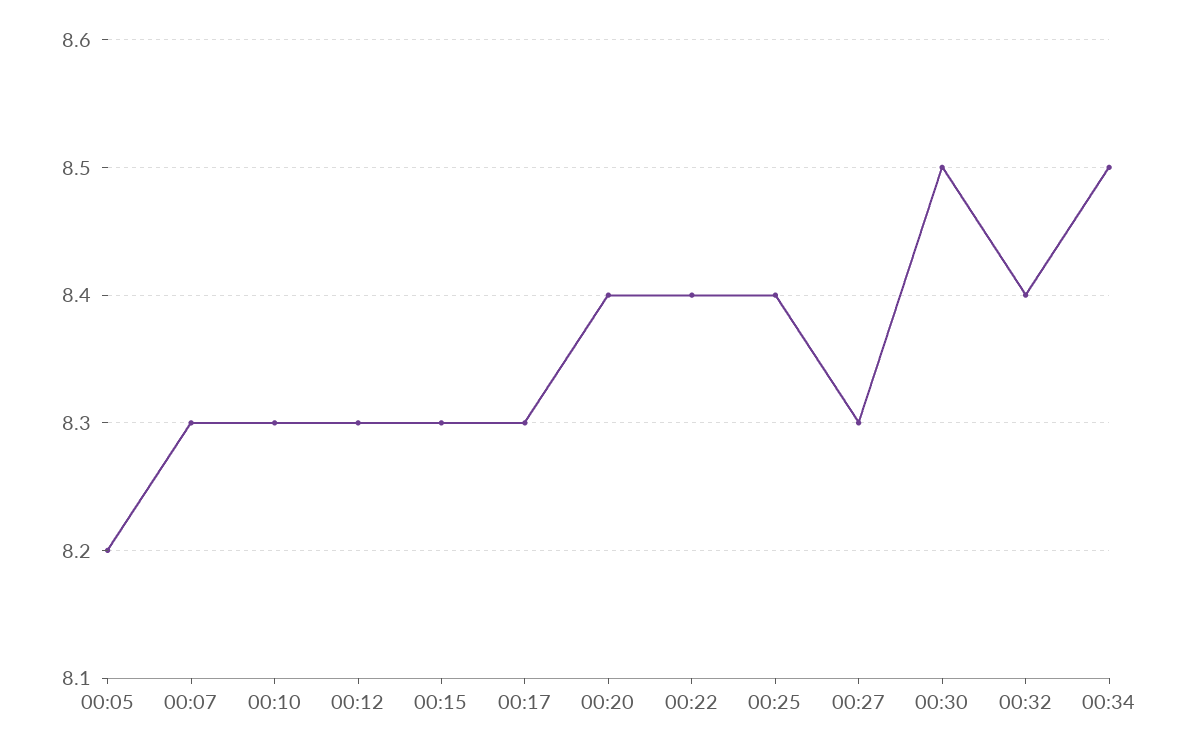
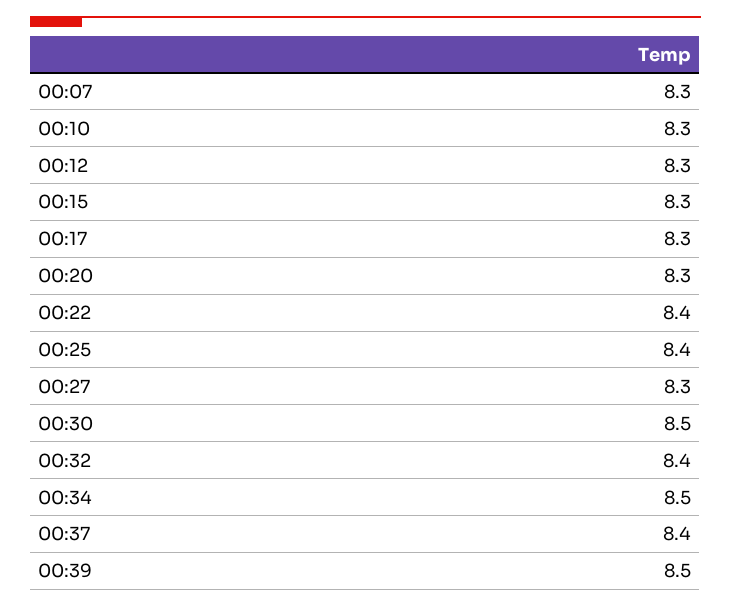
00:05: 8.2 -> none
00:20: 8.4 -> 8.3
00:37: none -> 8.4
00:39: none -> 8.5

